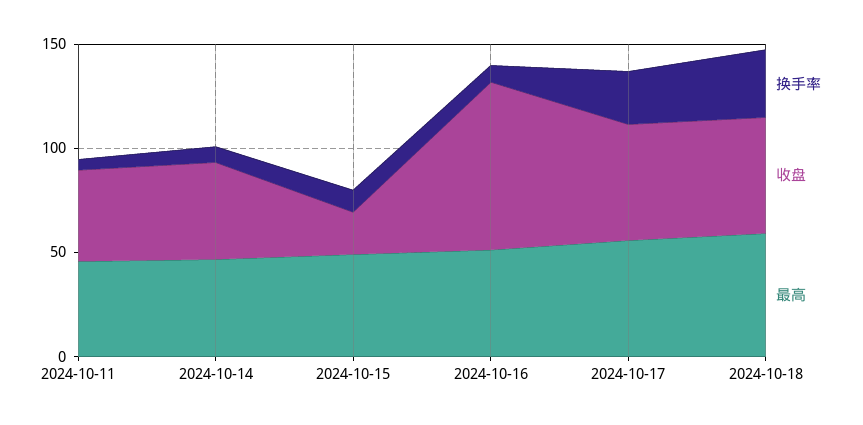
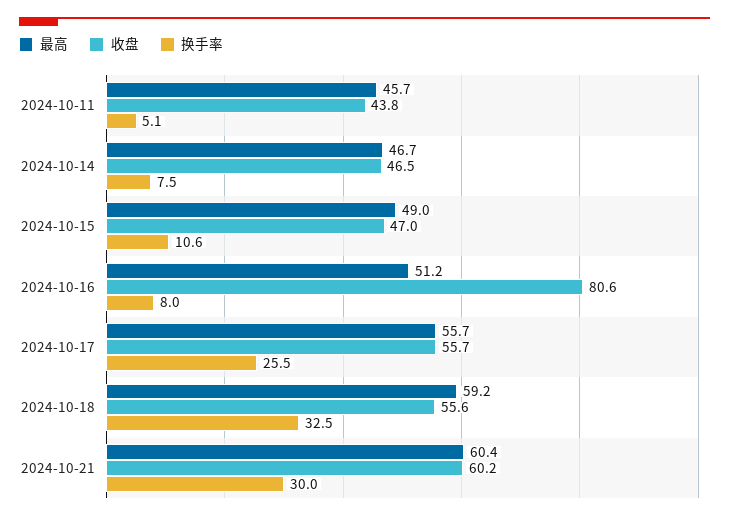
收盘, 2024-10-15: 20 -> 47
最高, 2024-10-21: none -> 60.4
收盘, 2024-10-21: none -> 60.2
换手率, 2024-10-21: none -> 30

